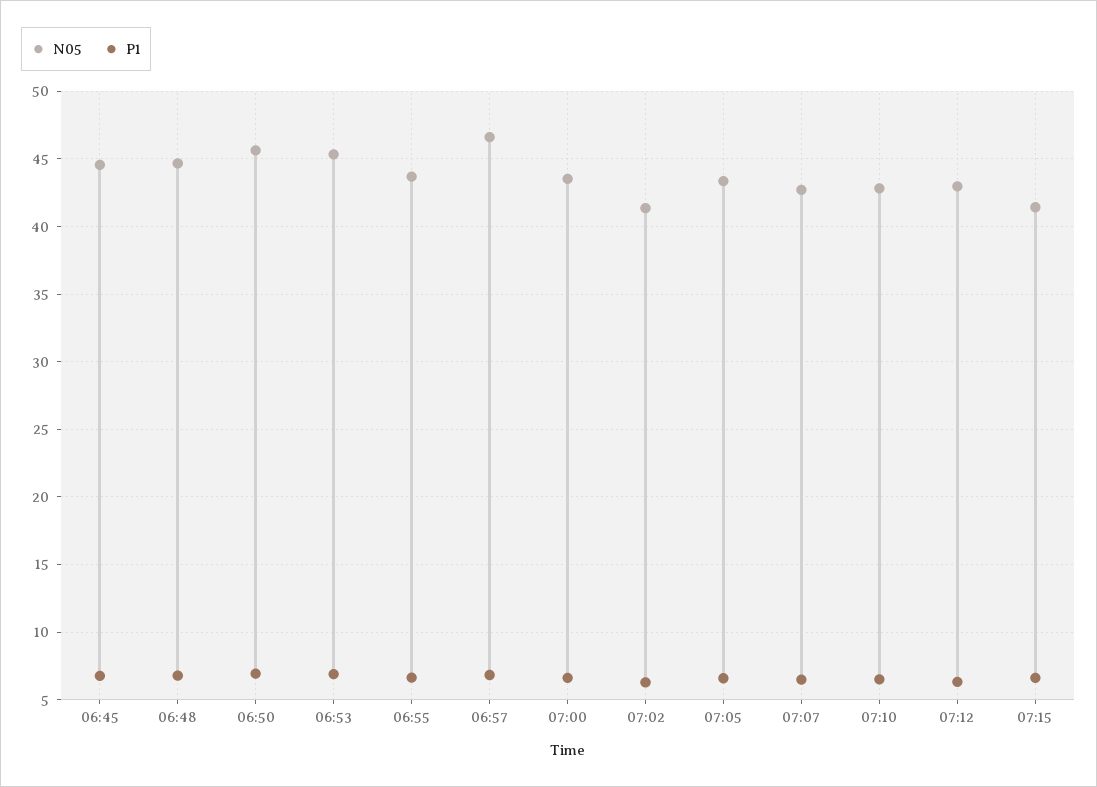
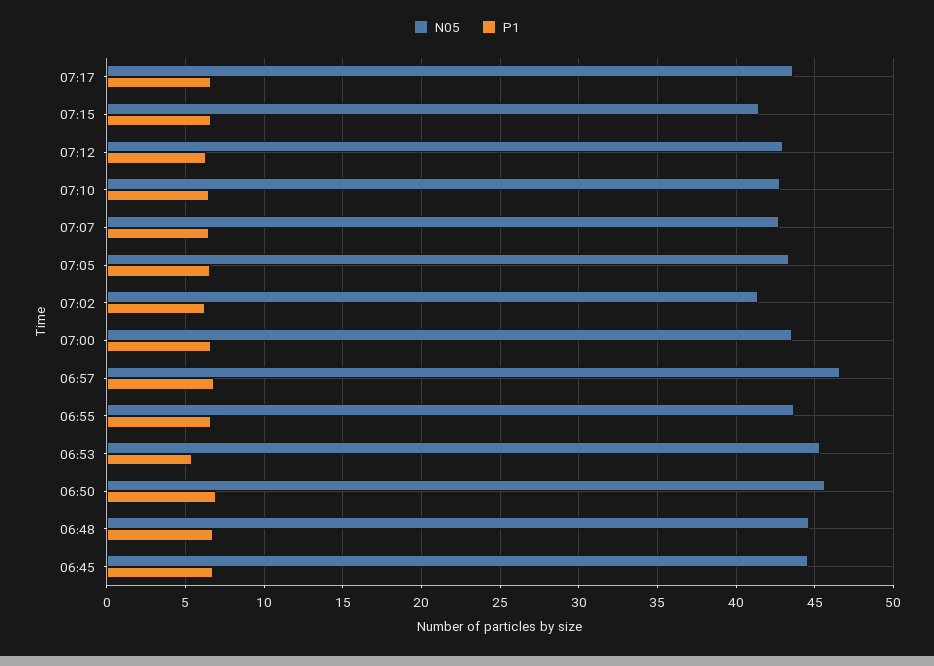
P1, 06:53: 7 -> 5.5
N05, 07:17: none -> 43.5
P1, 07:17: none -> 6.5

